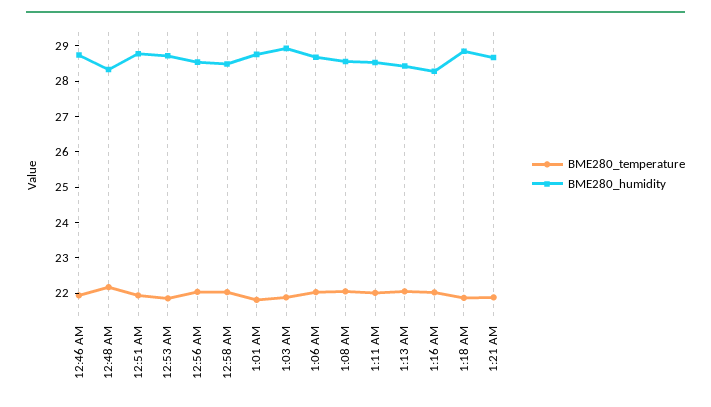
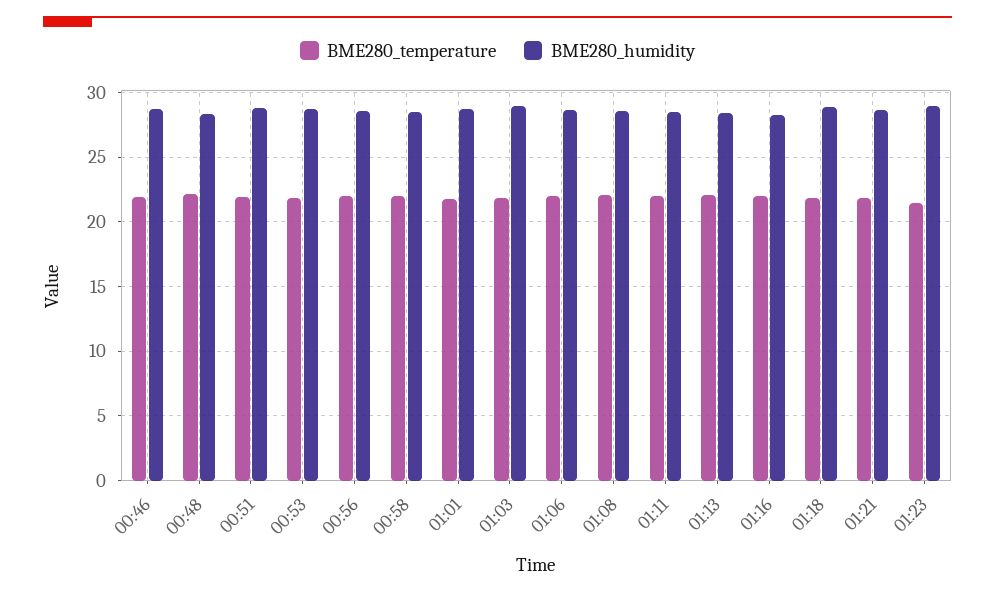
BME280_temperature, 01:23: none -> 21.5
BME280_humidity, 01:23: none -> 29

